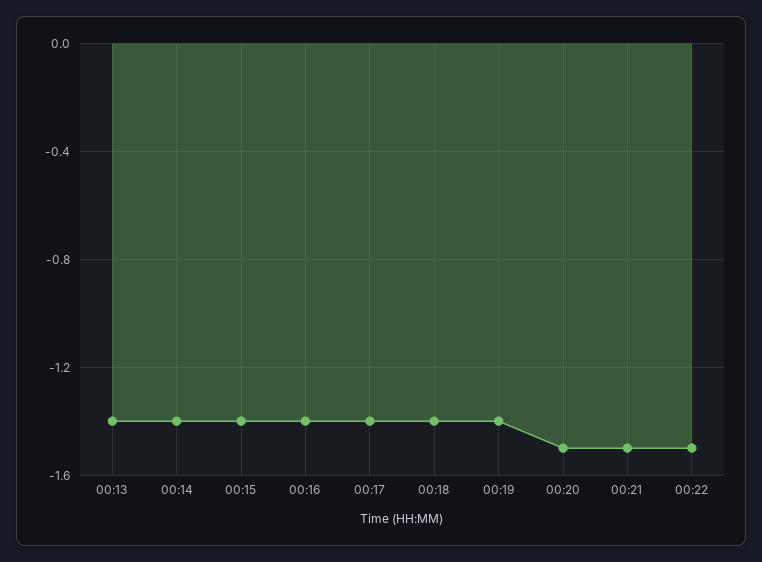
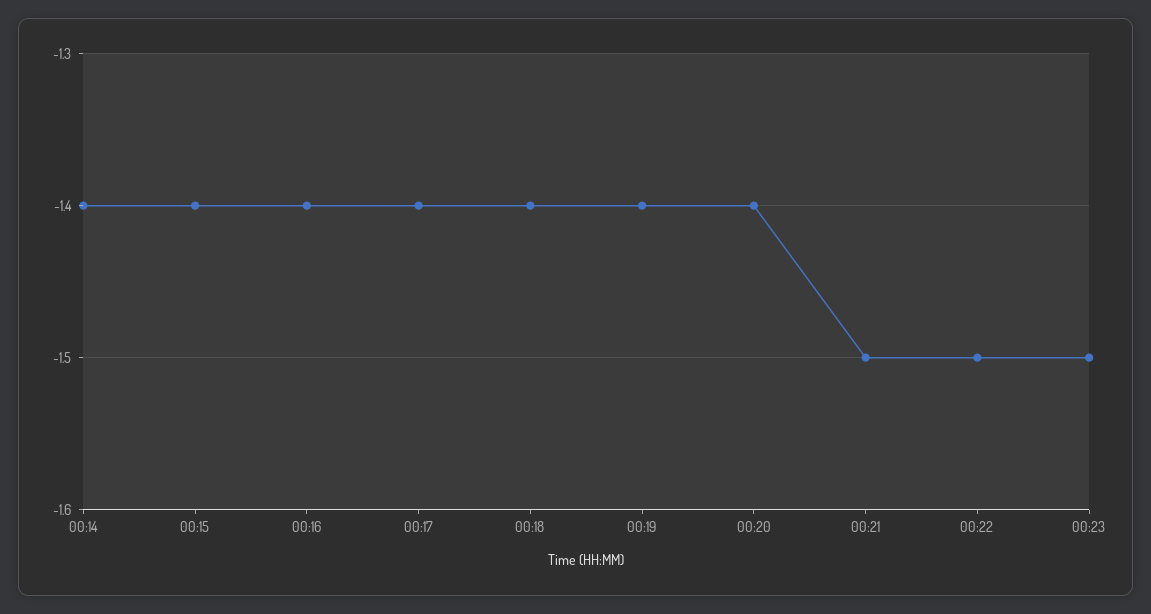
00:13: -1.4 -> none
00:20: -1.5 -> -1.4
00:23: none -> -1.5

